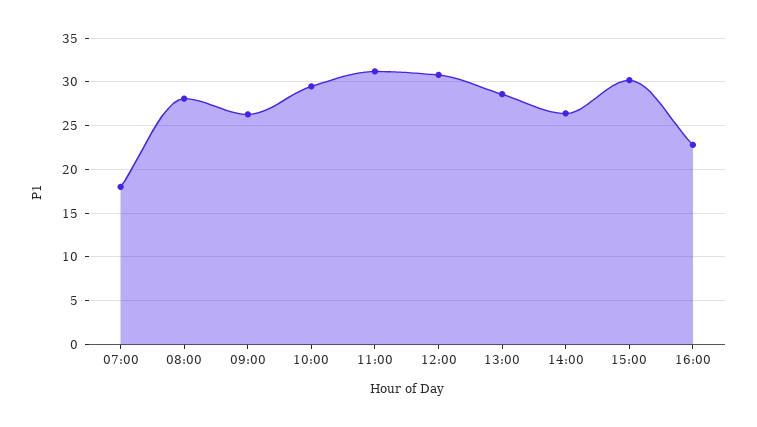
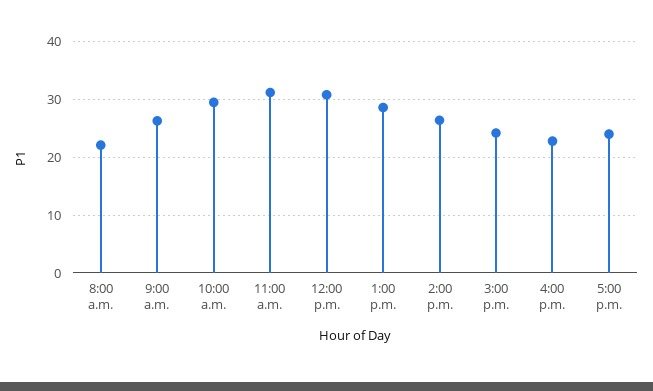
07:00: 18 -> none
08:00: 28 -> 22
15:00: 30 -> 24
5:00 p.m.: none -> 24

